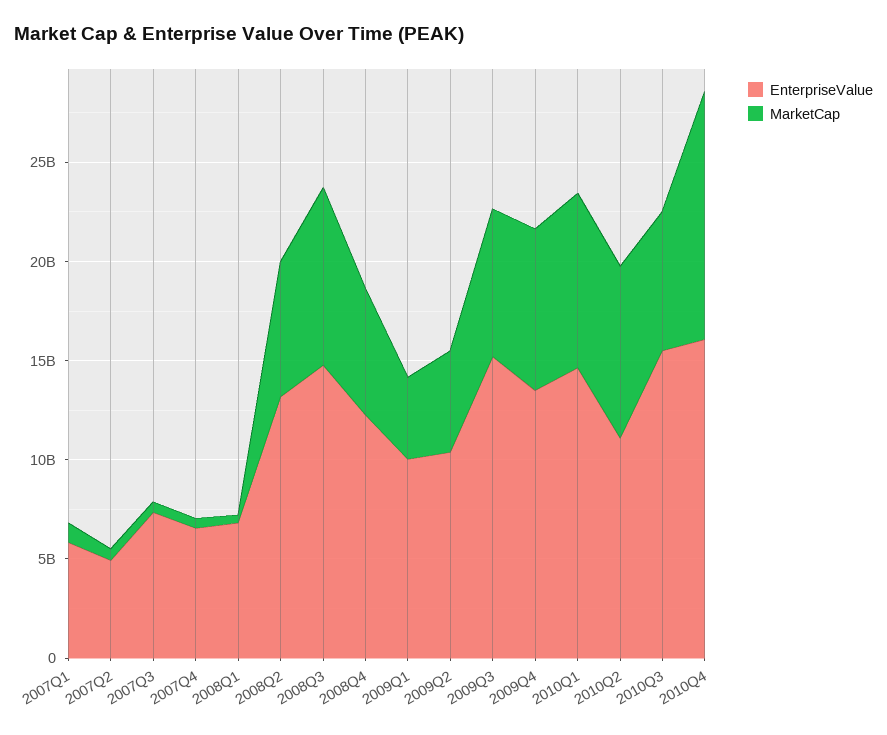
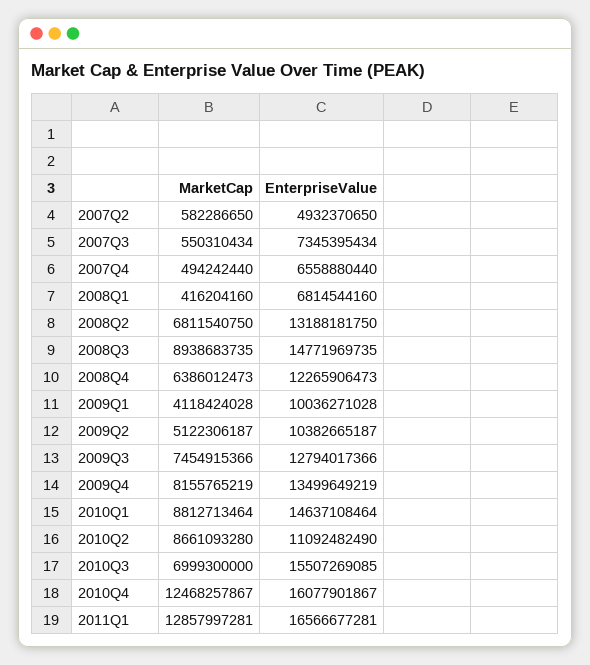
EnterpriseValue, 2007Q1: 6000000000 -> none
MarketCap, 2007Q1: 1000000000 -> none
EnterpriseValue, 2009Q3: 15000000000 -> 12794017366
MarketCap, 2011Q1: none -> 12857997281
EnterpriseValue, 2011Q1: none -> 16566677281

